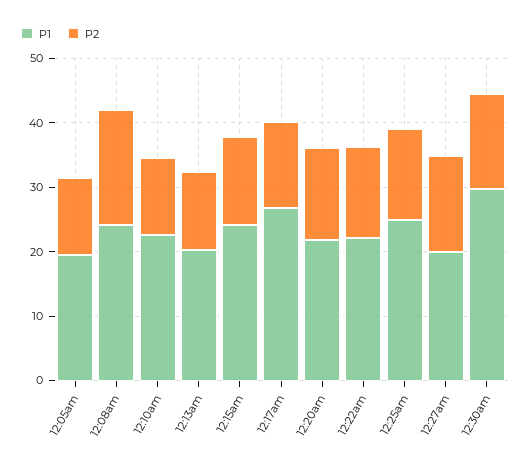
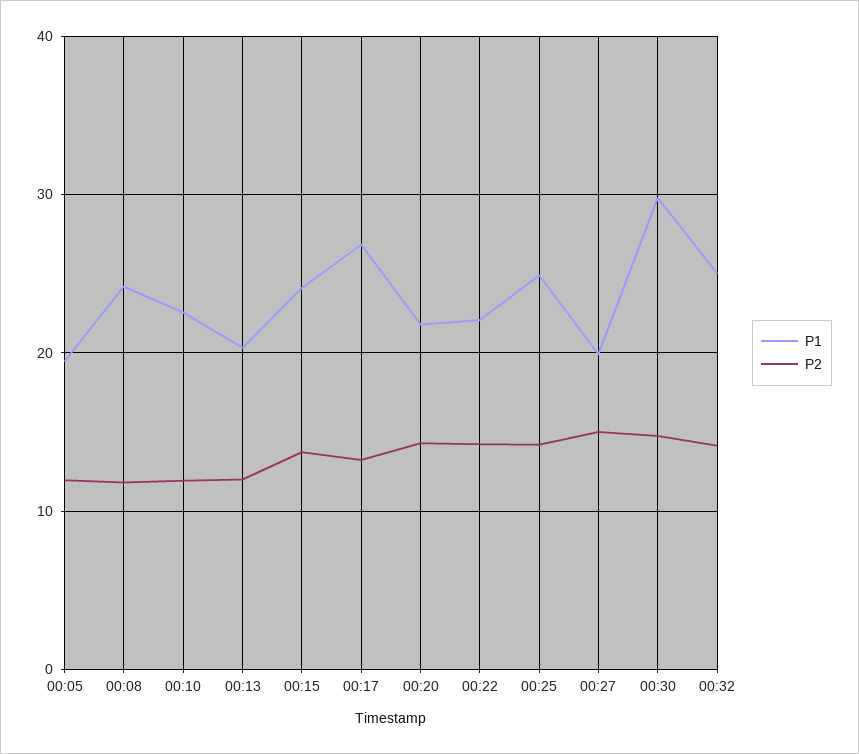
P2, 12:08am: 18 -> 12
P1, 00:32: none -> 25
P2, 00:32: none -> 14

